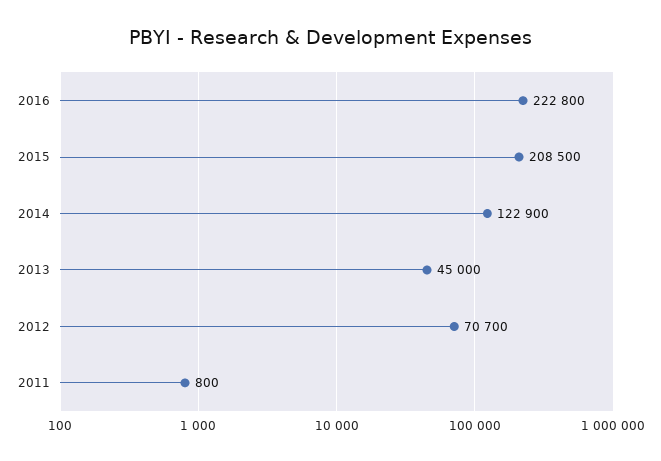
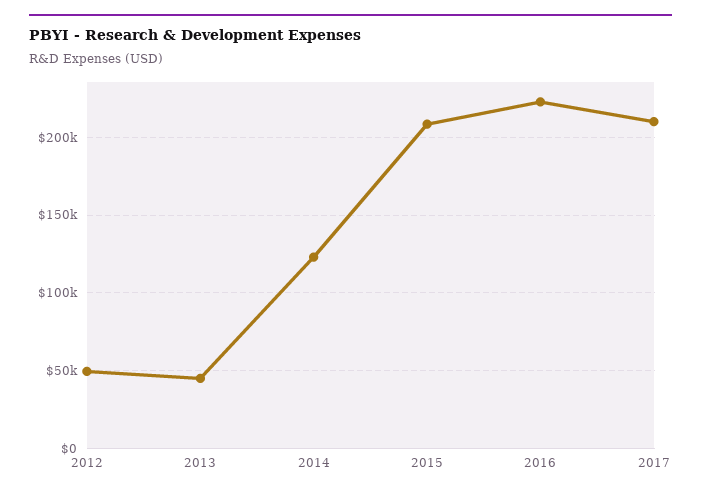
2012: 70700 -> 50000
2011: 800 -> none
2017: none -> 210000

